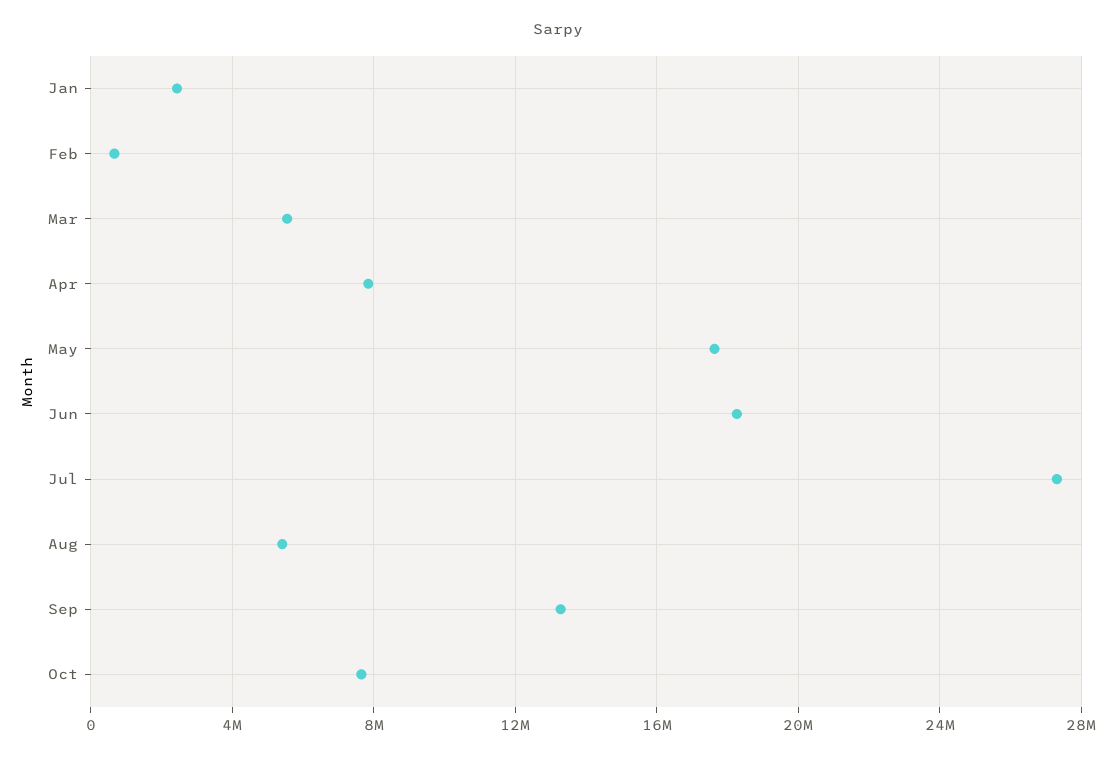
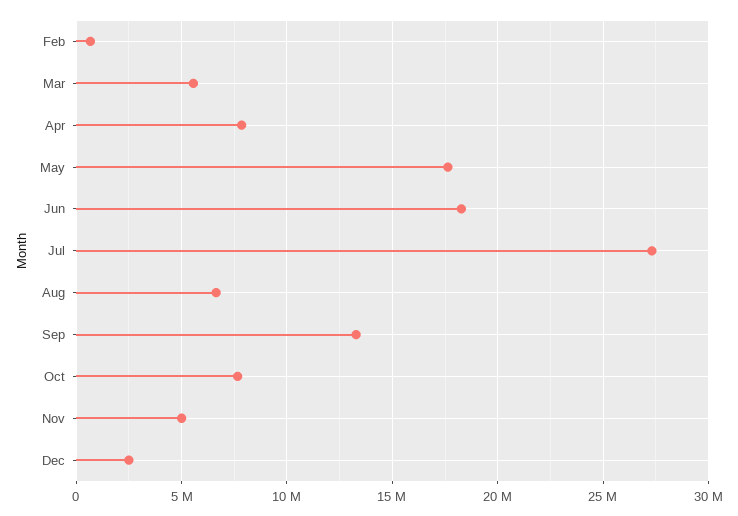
Jan: 2500000 -> none
Aug: 5500000 -> 6500000
Nov: none -> 5000000
Dec: none -> 2500000

